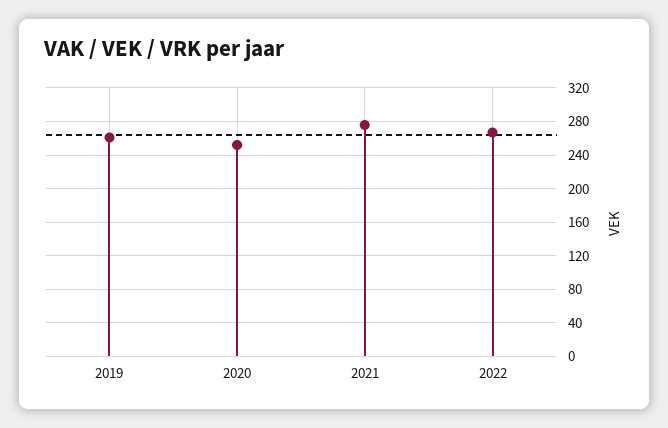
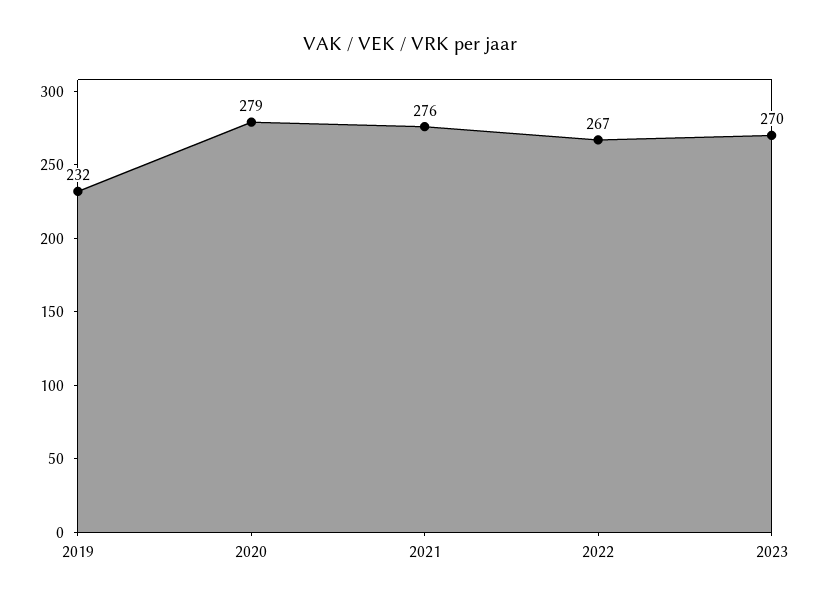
2019: 260 -> 232
2020: 250 -> 279
2023: none -> 270

